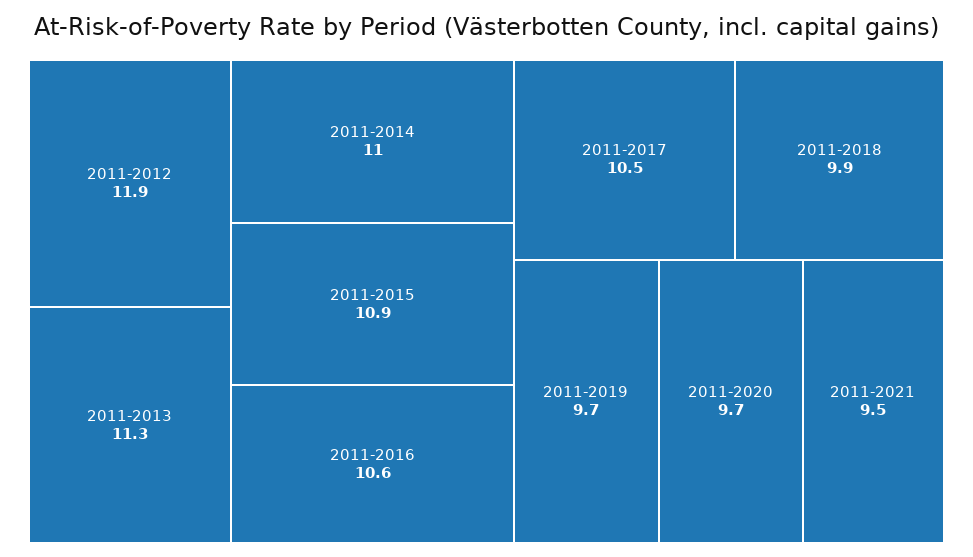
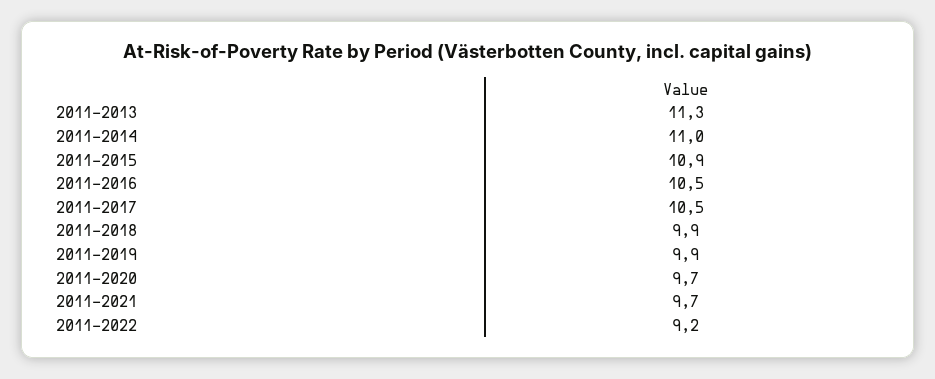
2011-2012: 11.9 -> none
2011-2016: 10.6 -> 10.5
2011-2019: 9.7 -> 9.9
2011-2021: 9.5 -> 9.7
2011-2022: none -> 9.2

